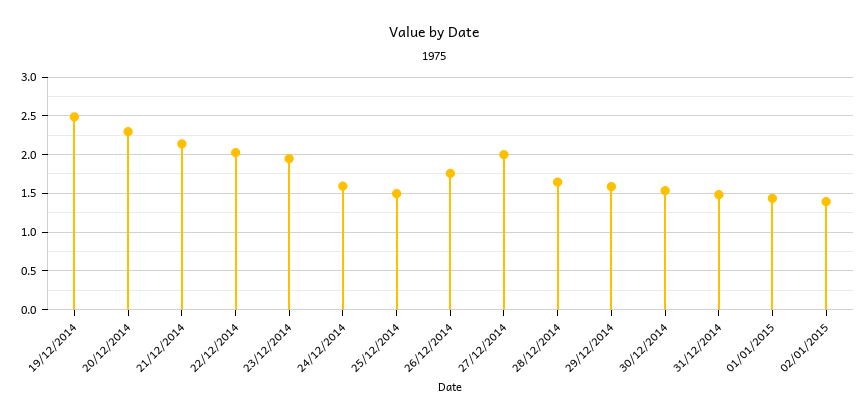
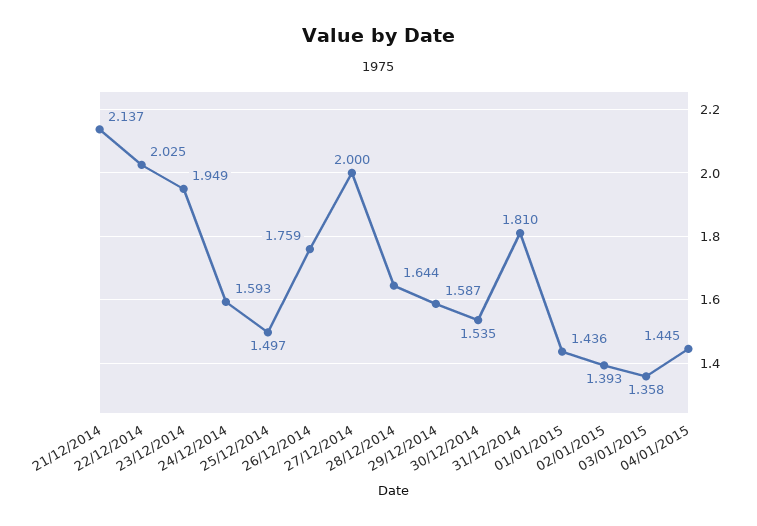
19/12/2014: 2.5 -> none
20/12/2014: 2.3 -> none
31/12/2014: 1.5 -> 1.81
03/01/2015: none -> 1.358
04/01/2015: none -> 1.445

